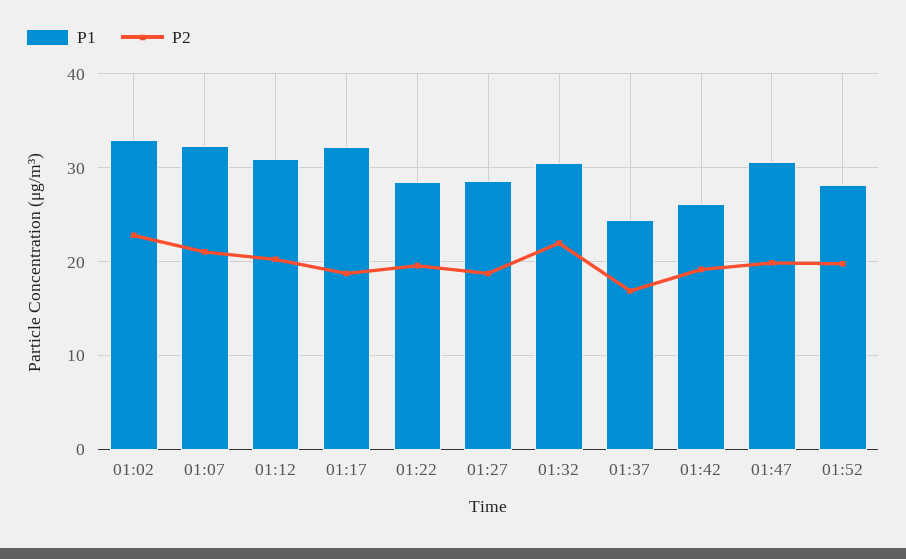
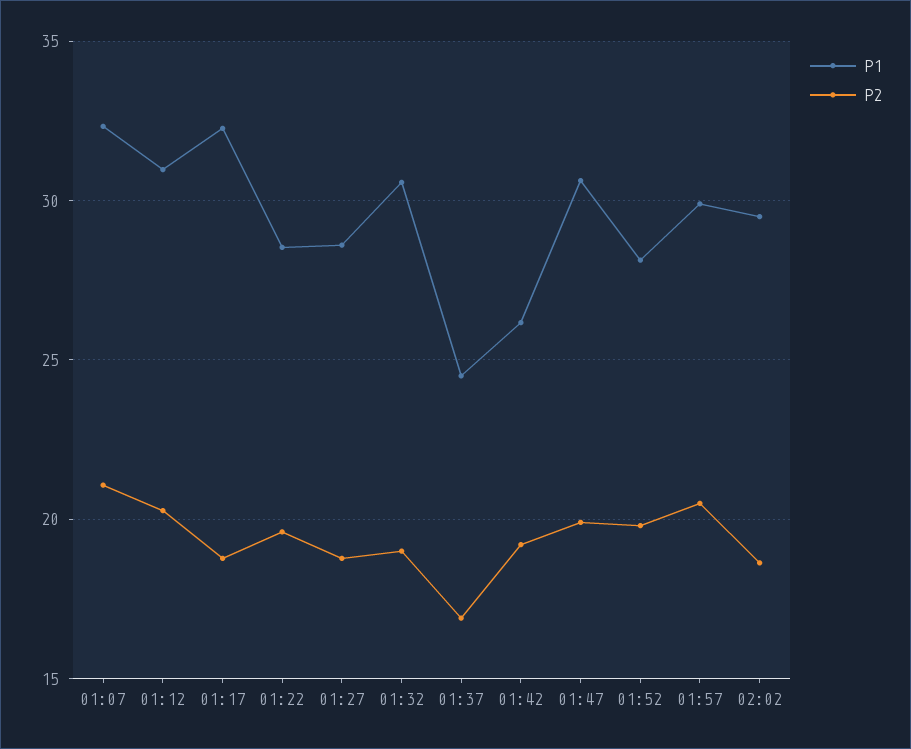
P1, 01:02: 33 -> none
P2, 01:02: 23 -> none
P2, 01:32: 22 -> 19
P1, 01:57: none -> 30
P2, 01:57: none -> 20.5
P1, 02:02: none -> 29.5
P2, 02:02: none -> 18.5

